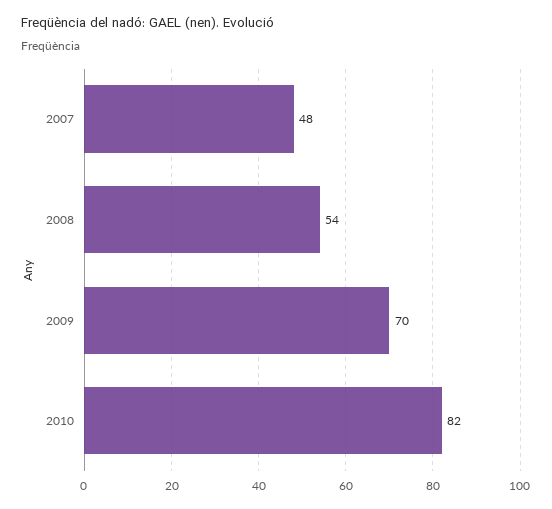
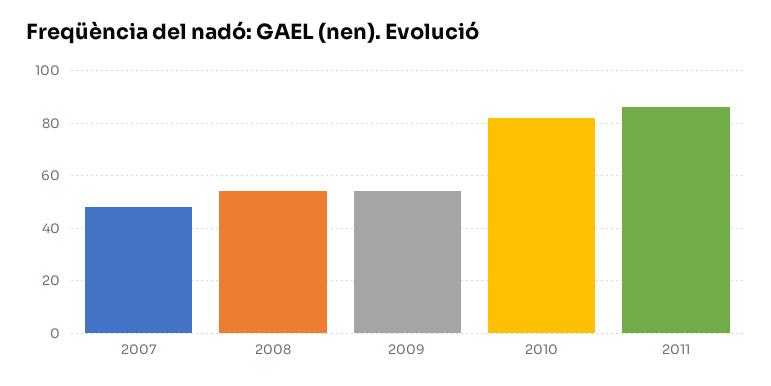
2009: 70 -> 55
2011: none -> 85

